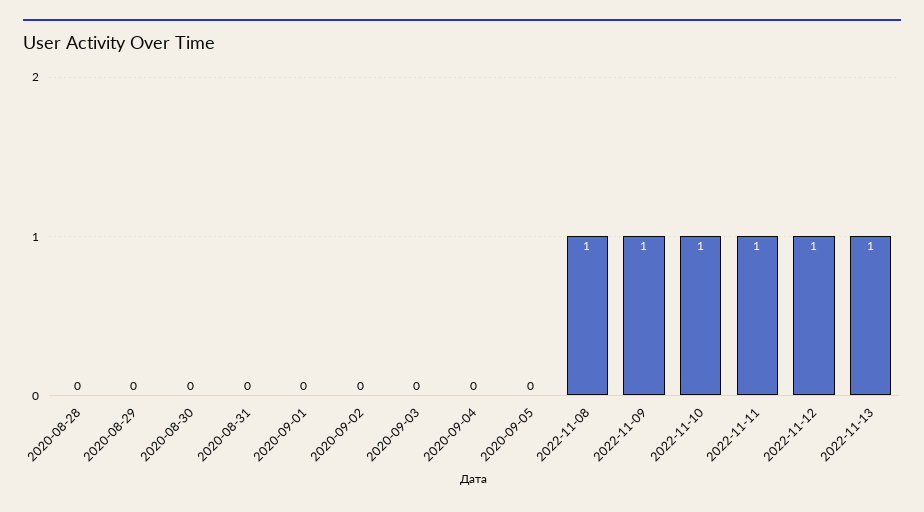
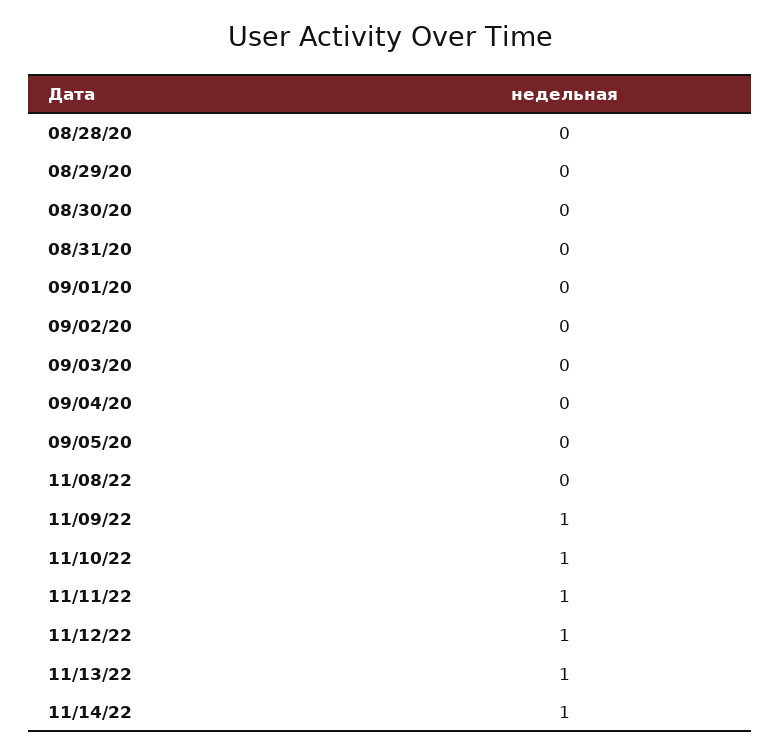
2022-11-08: 1 -> 0
11/14/22: none -> 1

